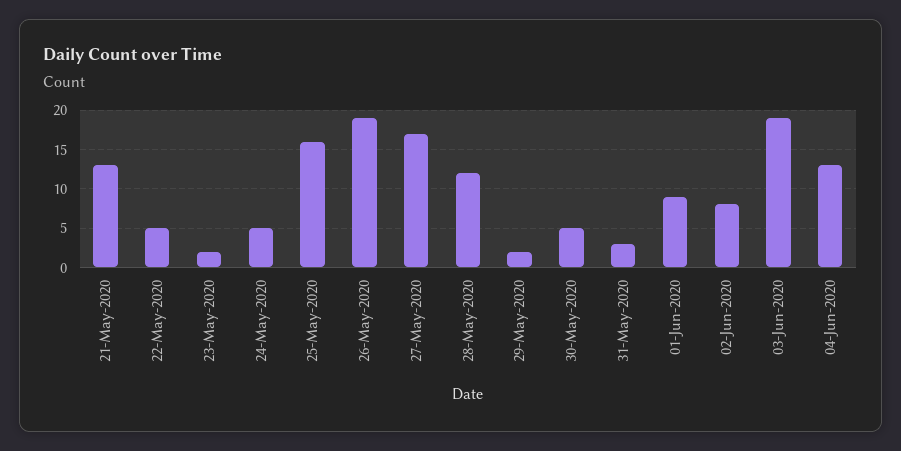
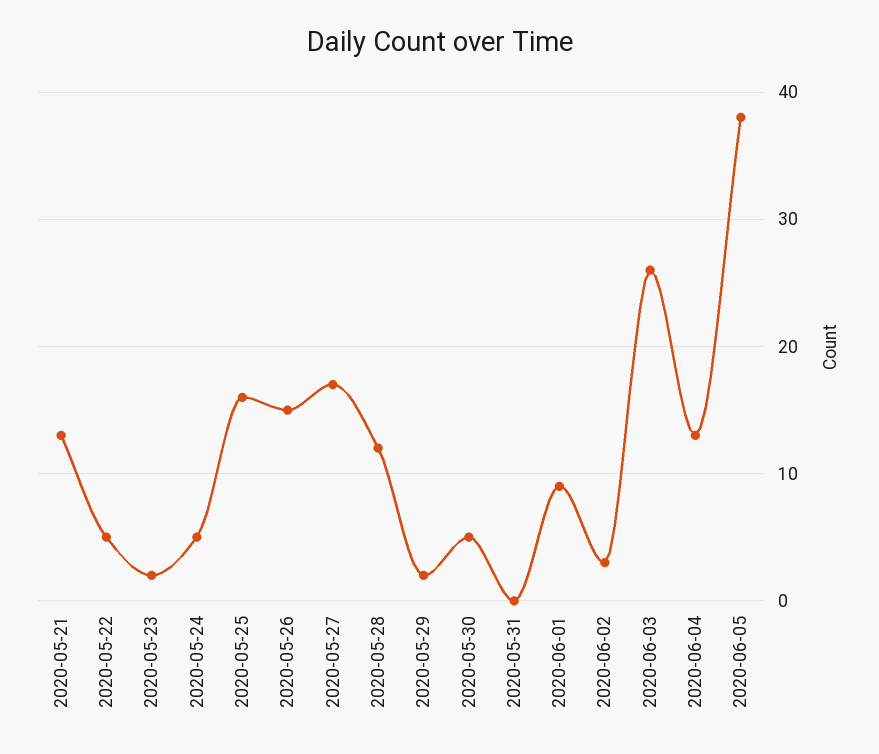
26-May-2020: 19 -> 15
31-May-2020: 3 -> 0
02-Jun-2020: 8 -> 3
03-Jun-2020: 19 -> 26
2020-06-05: none -> 38

